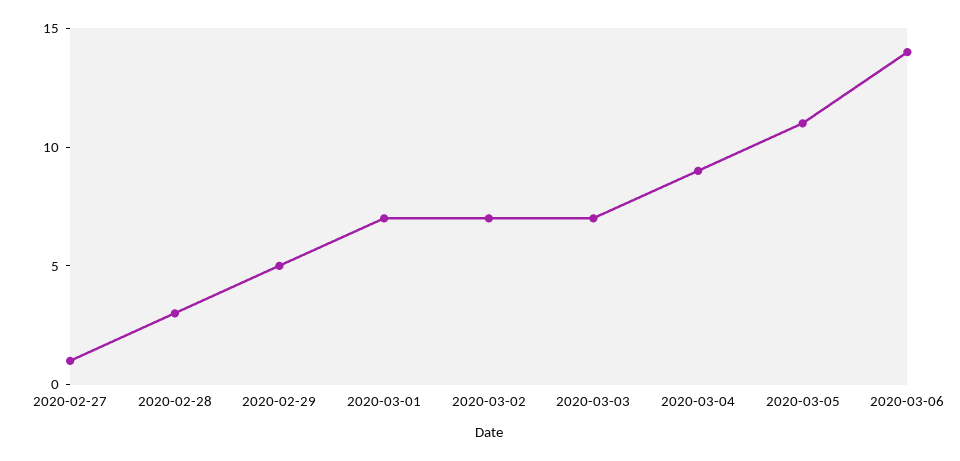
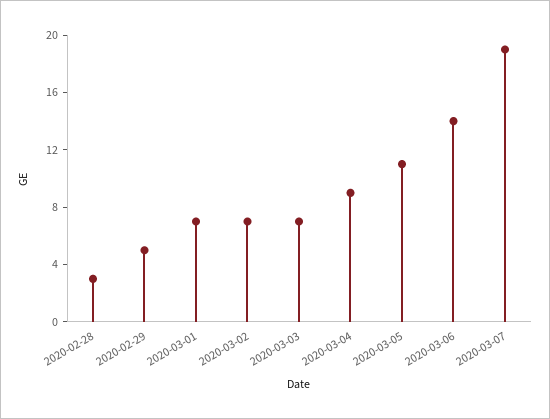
2020-02-27: 1 -> none
2020-03-07: none -> 19

